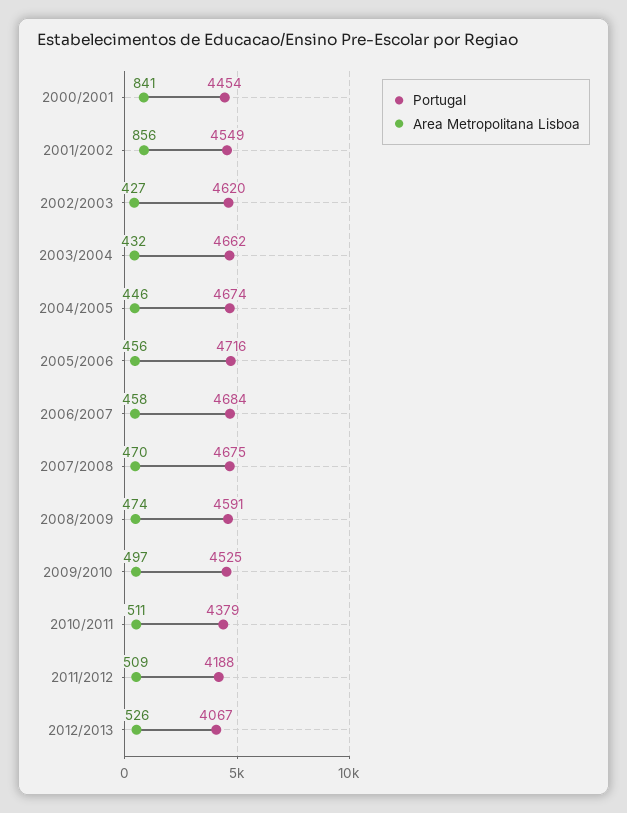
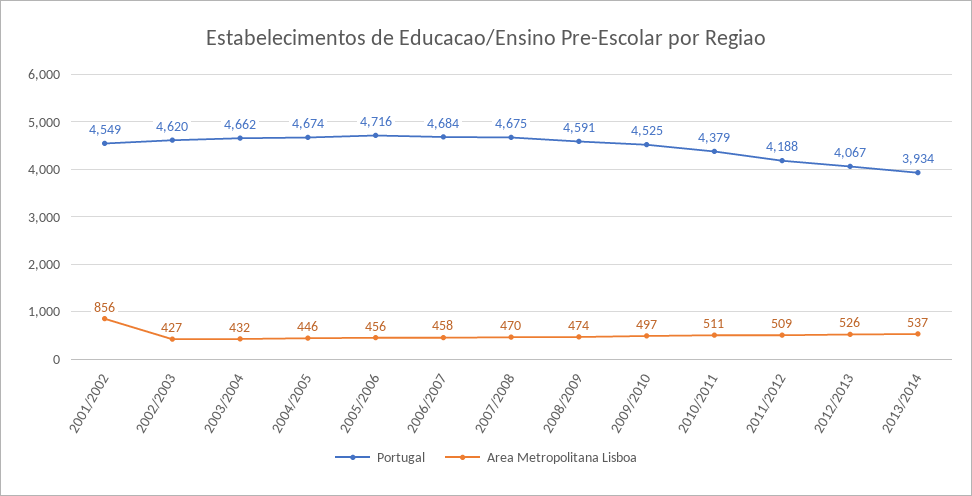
Portugal, 2000/2001: 4454 -> none
Area Metropolitana Lisboa, 2000/2001: 841 -> none
Portugal, 2013/2014: none -> 3934
Area Metropolitana Lisboa, 2013/2014: none -> 537

